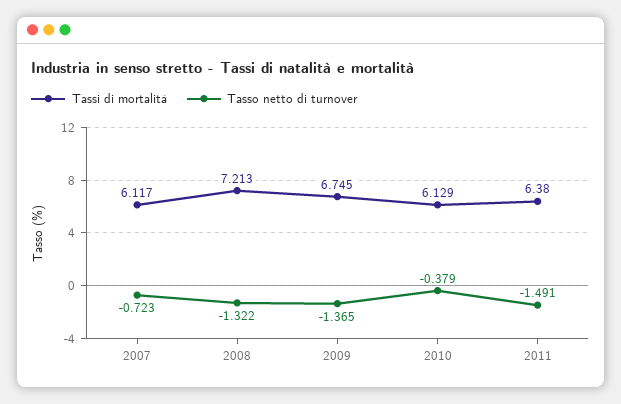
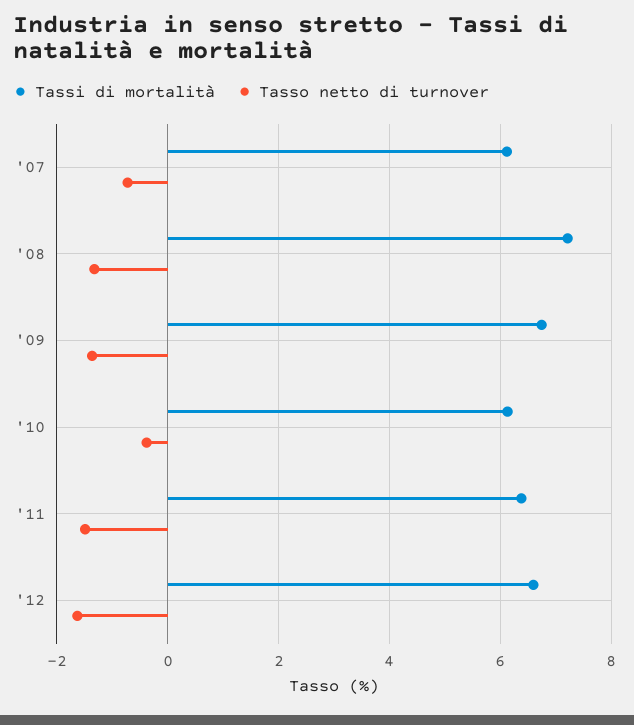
Tassi di mortalità, '12: none -> 6.6
Tasso netto di turnover, '12: none -> -1.6

